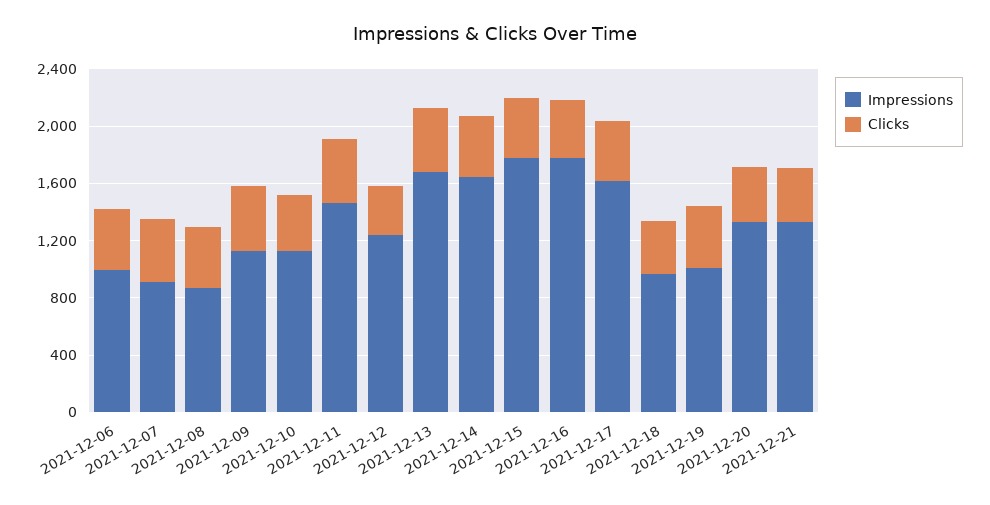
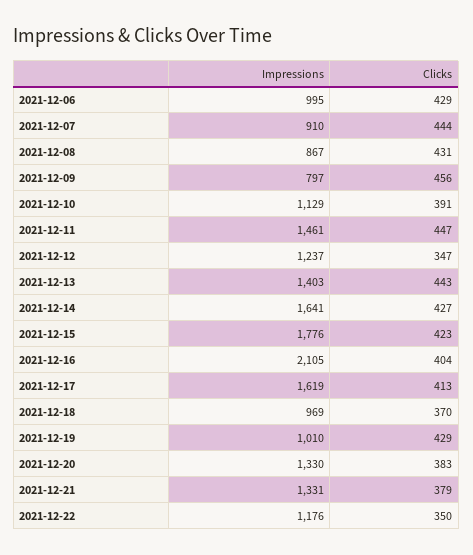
Impressions, 2021-12-09: 1100 -> 797
Impressions, 2021-12-13: 1700 -> 1403
Impressions, 2021-12-16: 1800 -> 2105
Impressions, 2021-12-22: none -> 1176
Clicks, 2021-12-22: none -> 350

